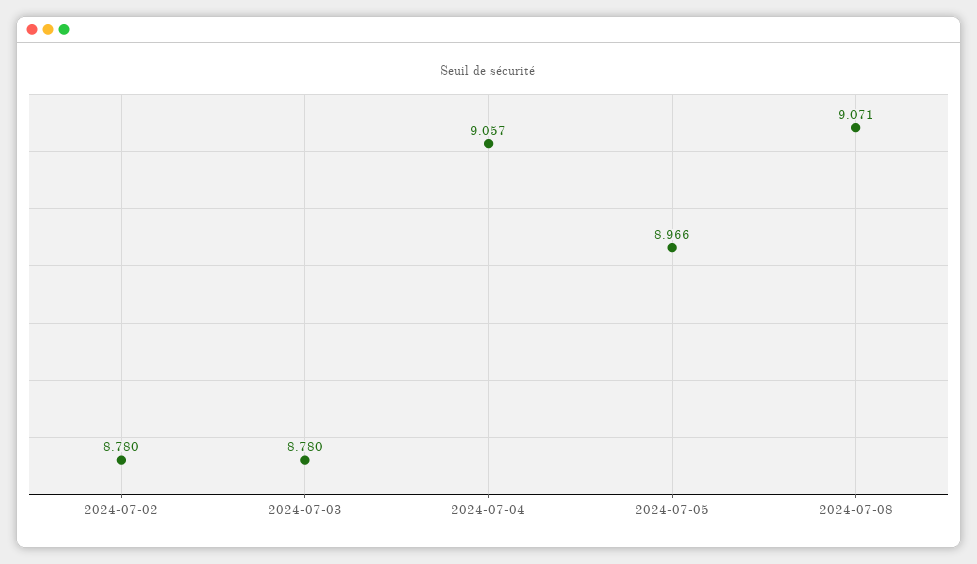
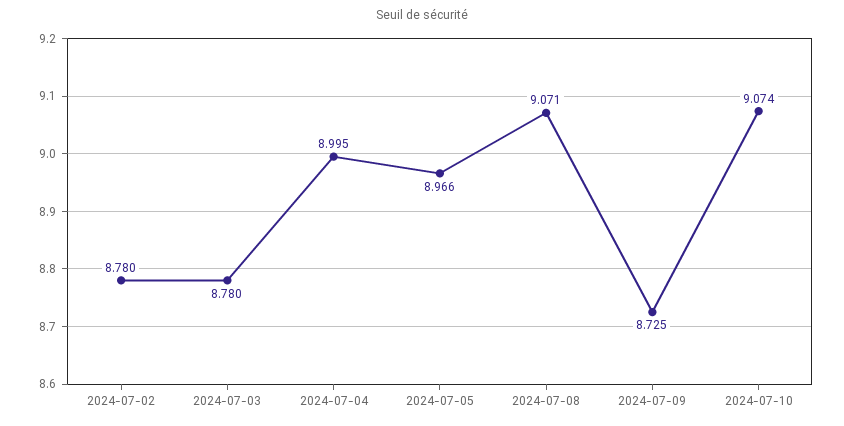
2024-07-04: 9.057 -> 8.995
2024-07-09: none -> 8.725
2024-07-10: none -> 9.074

